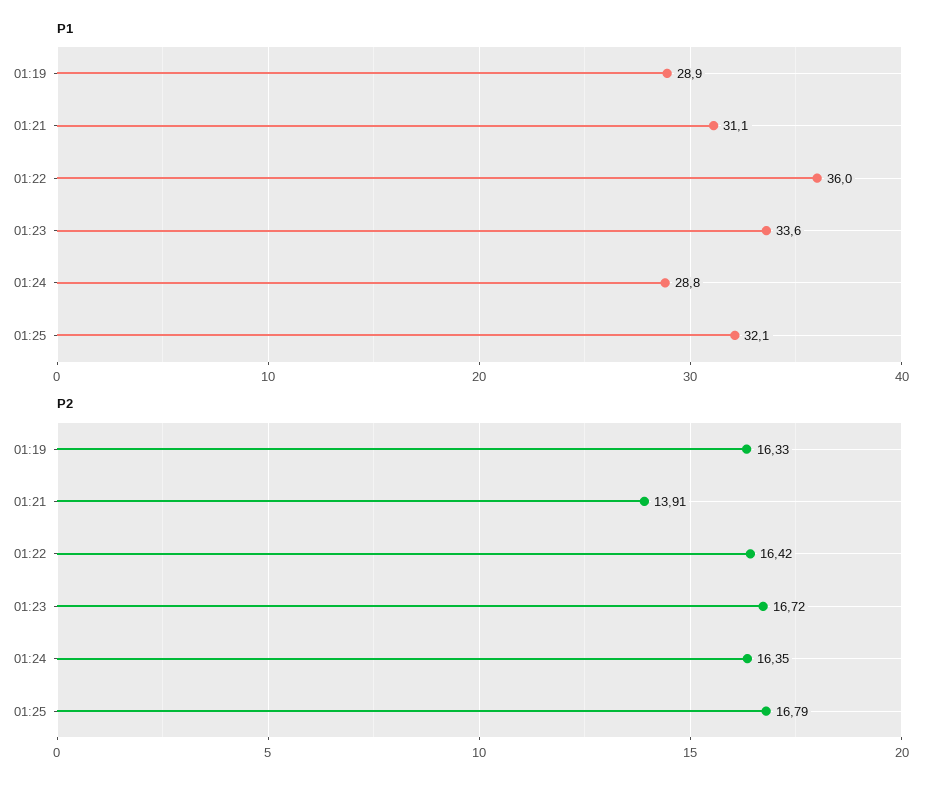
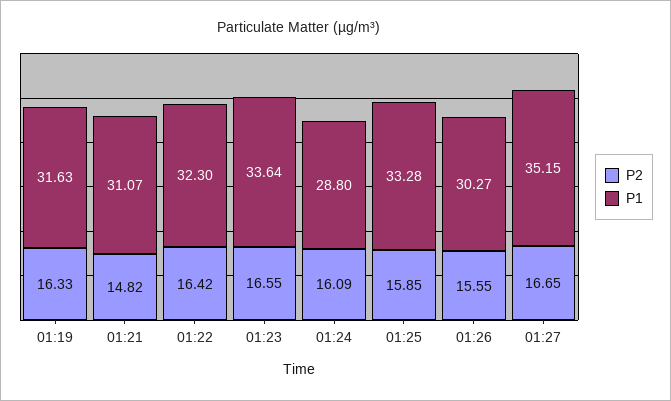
P1, 01:19: 28.9 -> 31.63
P1, 01:22: 36 -> 32.3
P1, 01:25: 32.1 -> 33.28
P2, 01:21: 13.91 -> 14.82
P2, 01:23: 16.72 -> 16.55
P2, 01:24: 16.35 -> 16.09
P2, 01:25: 16.79 -> 15.85
P2, 01:26: none -> 15.55
P1, 01:26: none -> 30.27
P2, 01:27: none -> 16.65
P1, 01:27: none -> 35.15

